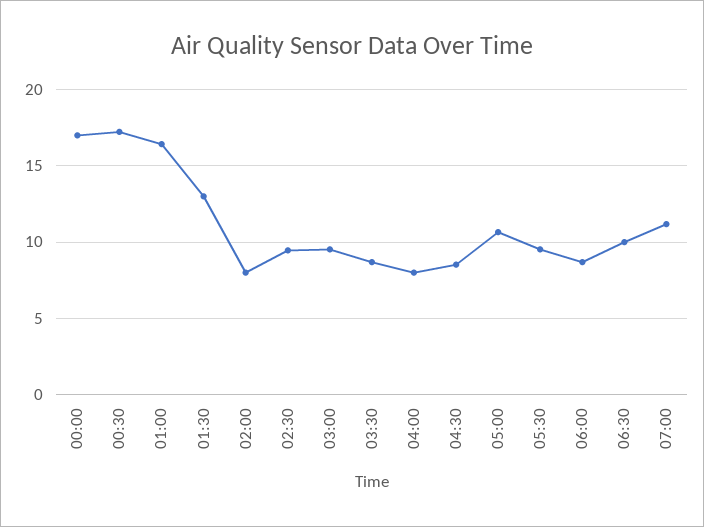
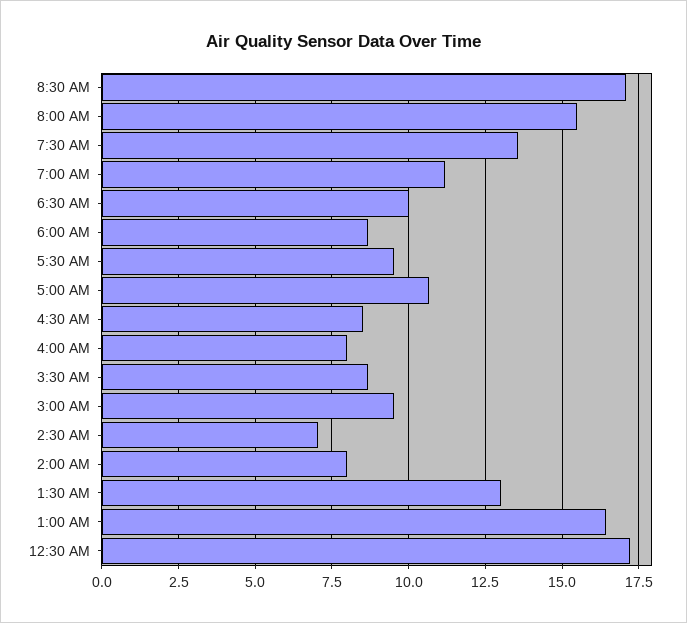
00:00: 17 -> none
02:30: 9.5 -> 7
8:30 AM: none -> 17
8:00 AM: none -> 15.5
7:30 AM: none -> 13.5

